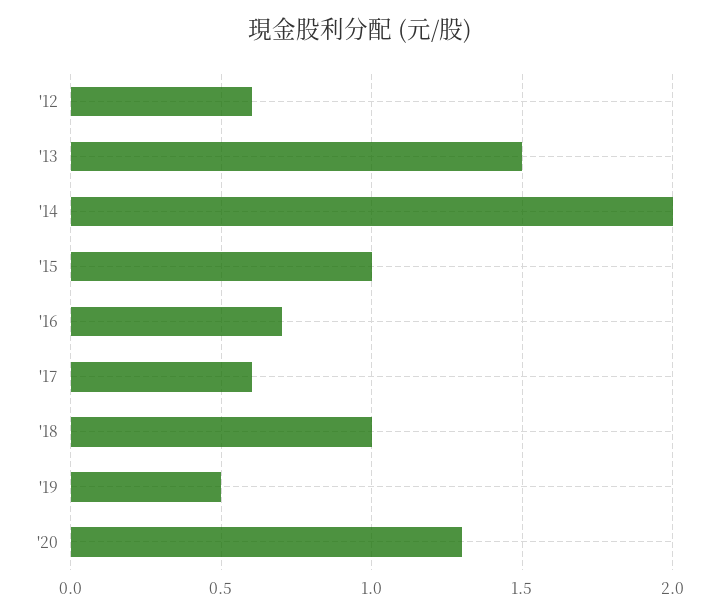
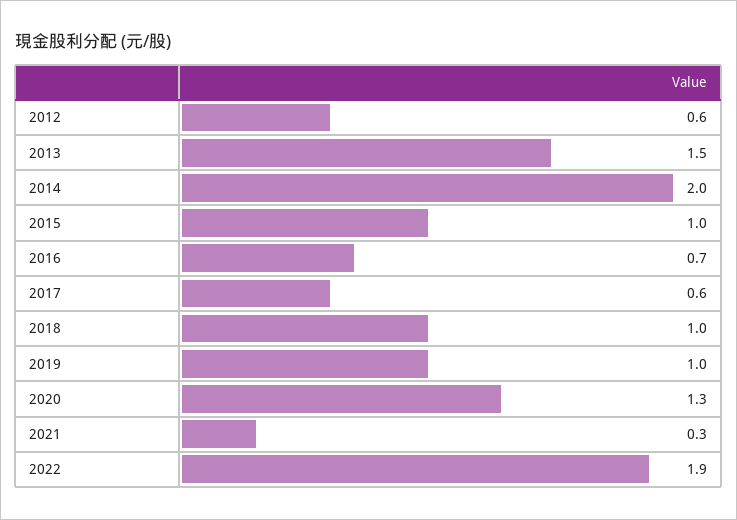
'19: 0.5 -> 1
2021: none -> 0.3
2022: none -> 1.9

